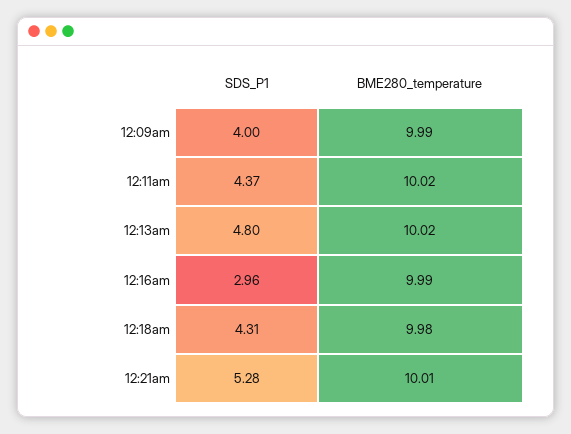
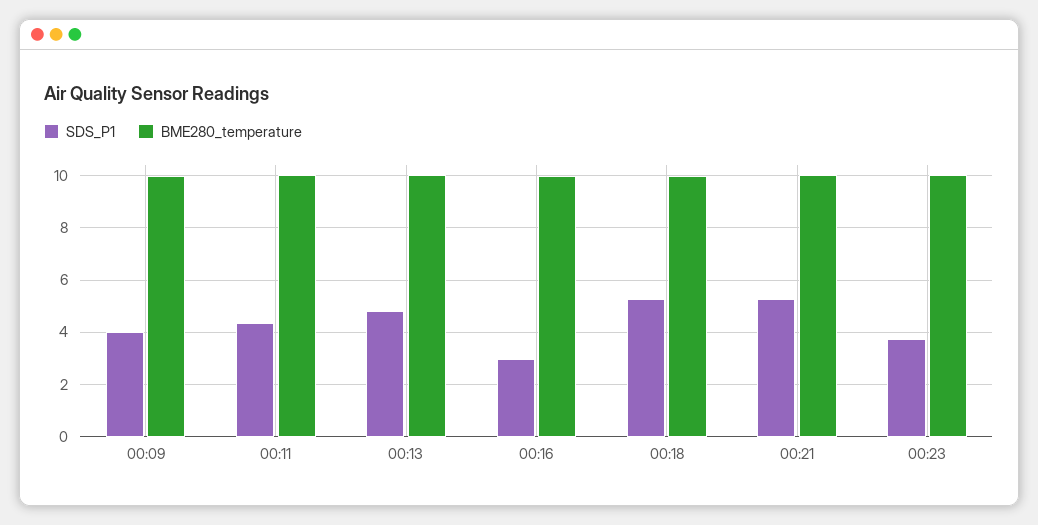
SDS_P1, 12:18am: 4.31 -> 5.25
SDS_P1, 00:23: none -> 3.75
BME280_temperature, 00:23: none -> 10

